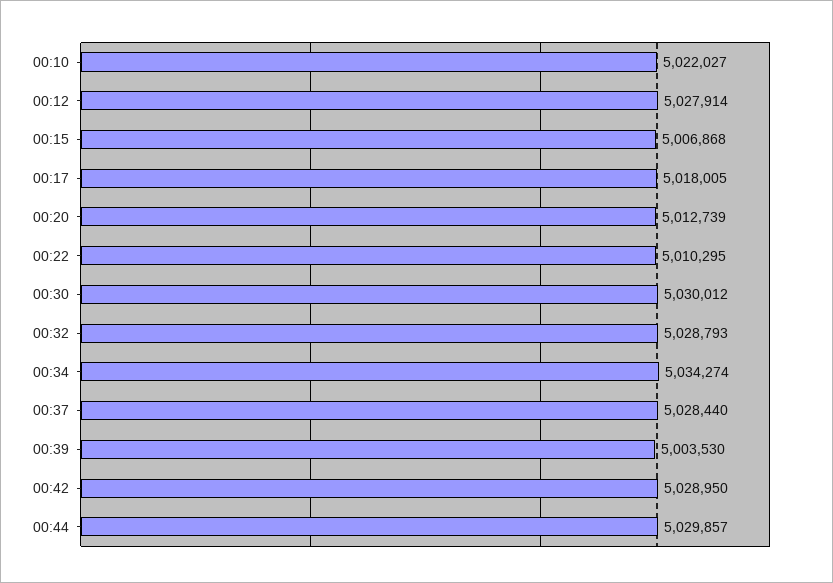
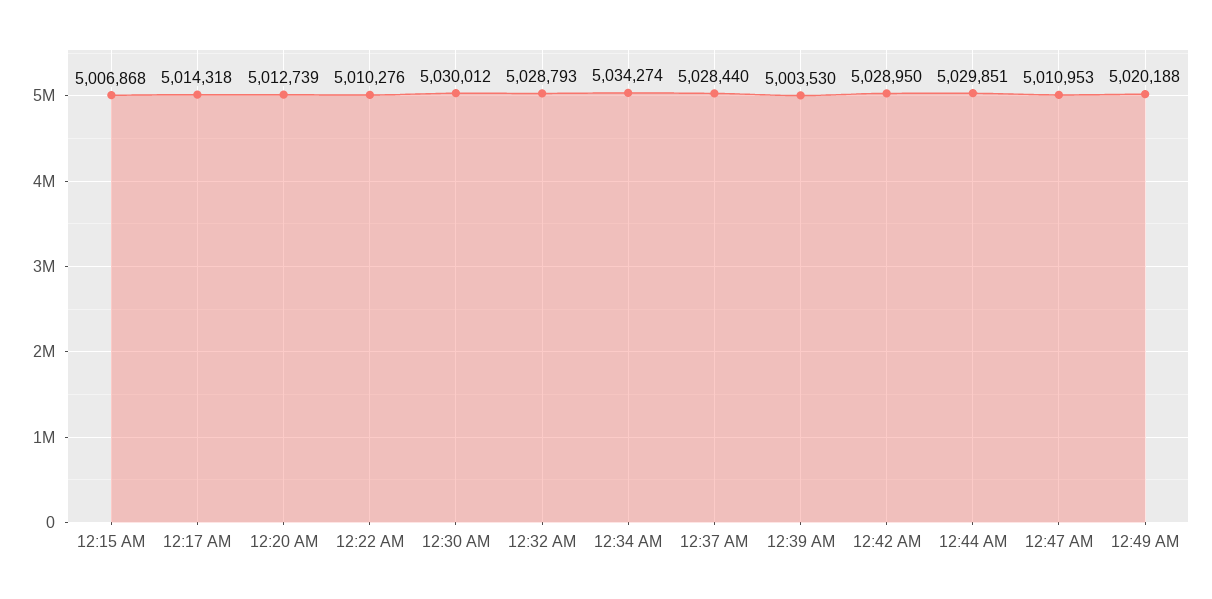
00:10: 5022027 -> none
00:12: 5027914 -> none
00:17: 5018005 -> 5014318
00:22: 5010295 -> 5010276
00:44: 5029857 -> 5029851
12:47 AM: none -> 5010953
12:49 AM: none -> 5020188

